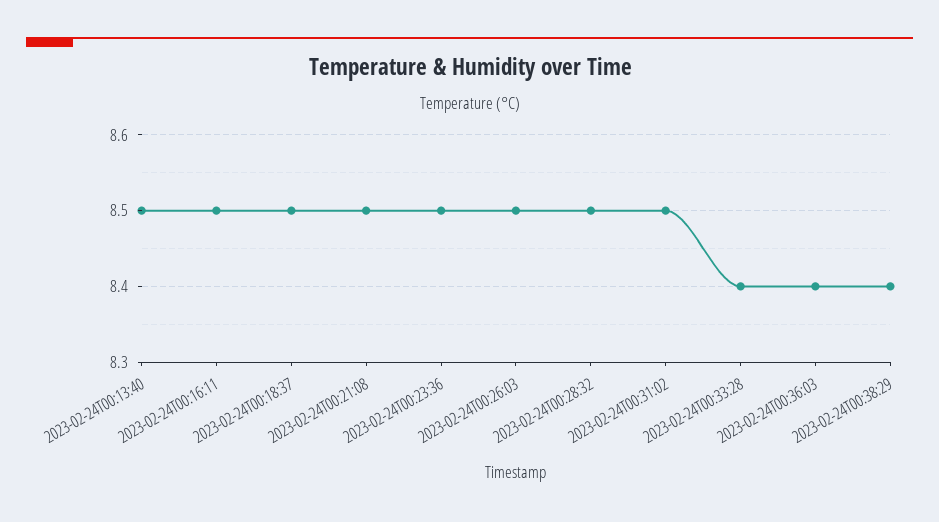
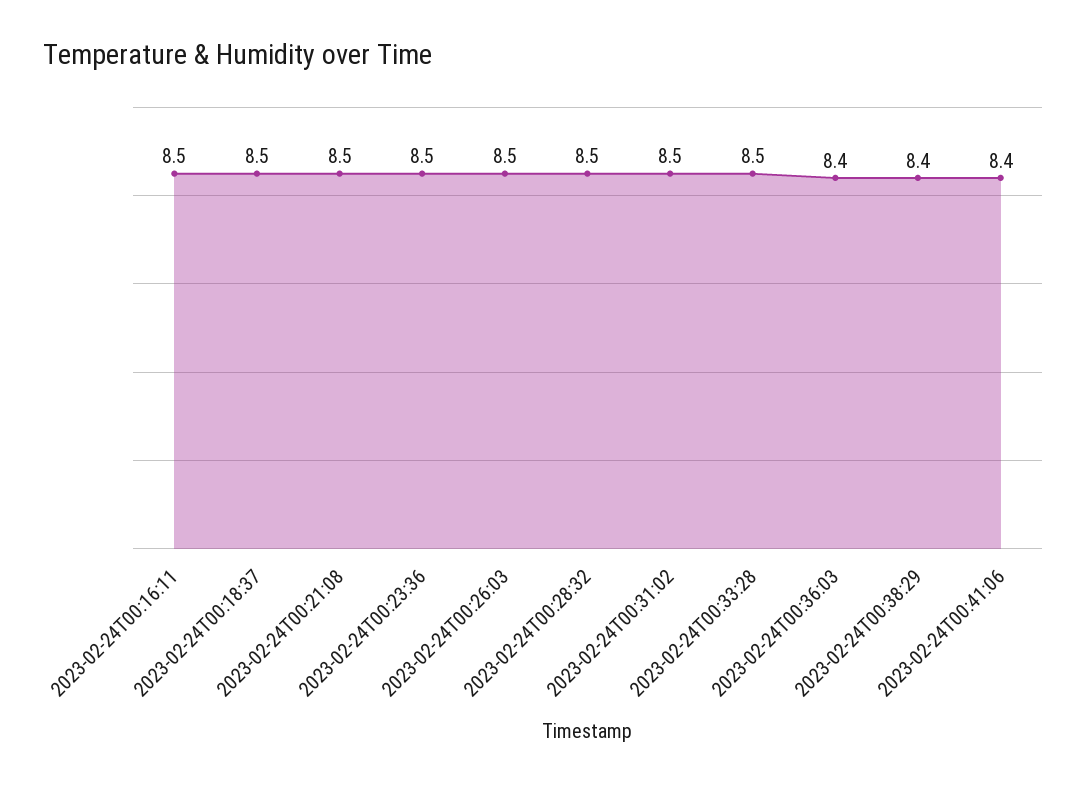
2023-02-24T00:13:40: 8.5 -> none
2023-02-24T00:33:28: 8.4 -> 8.5
2023-02-24T00:41:06: none -> 8.4

